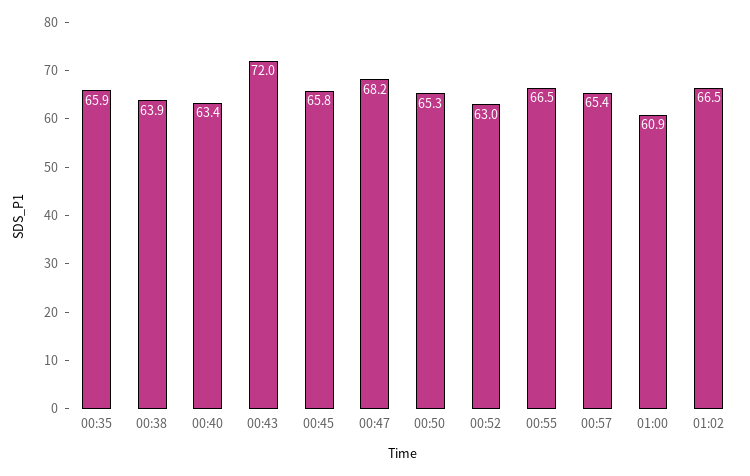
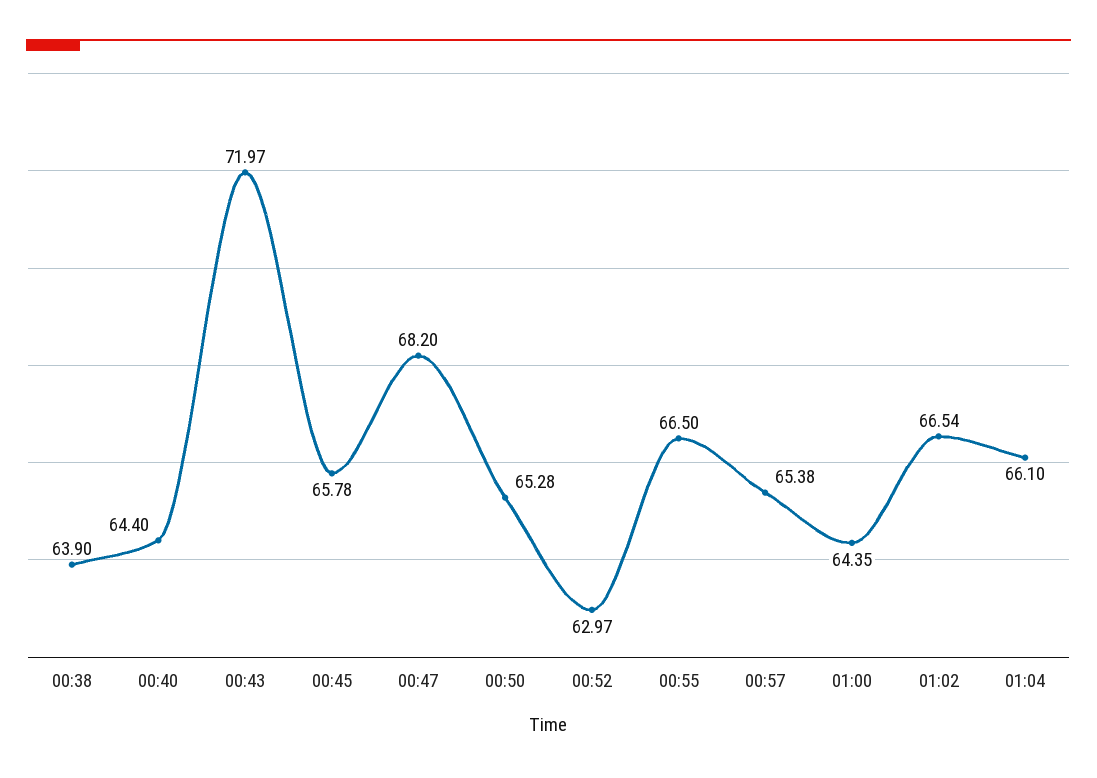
00:35: 65.9 -> none
00:40: 63.4 -> 64.4
01:00: 60.9 -> 64.35
01:04: none -> 66.1

